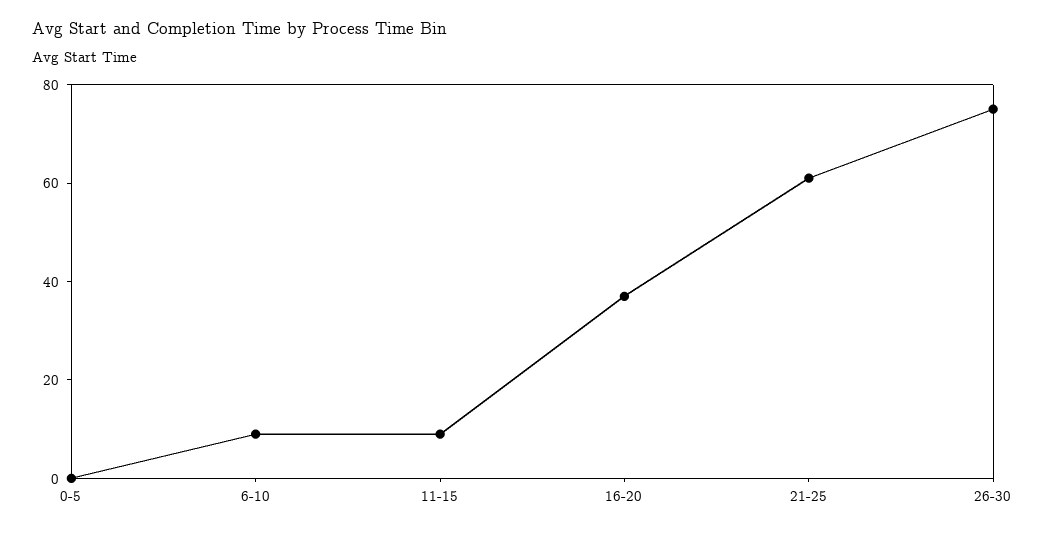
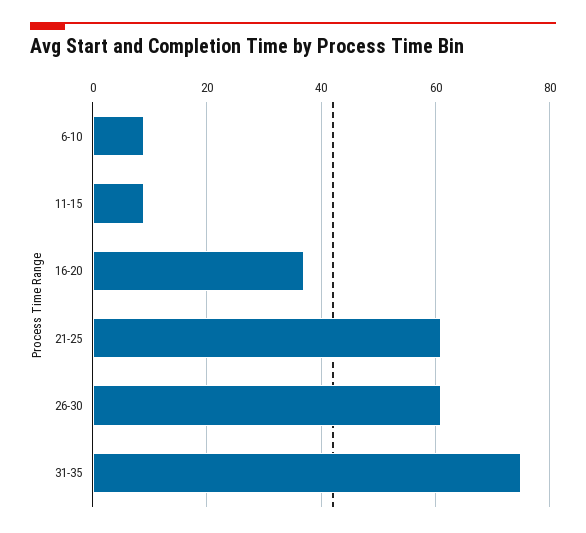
0-5: 0 -> none
26-30: 75 -> 60
31-35: none -> 75

